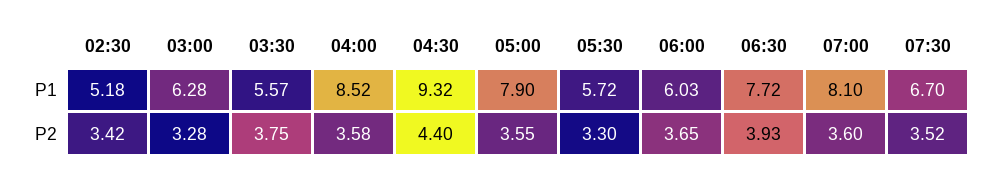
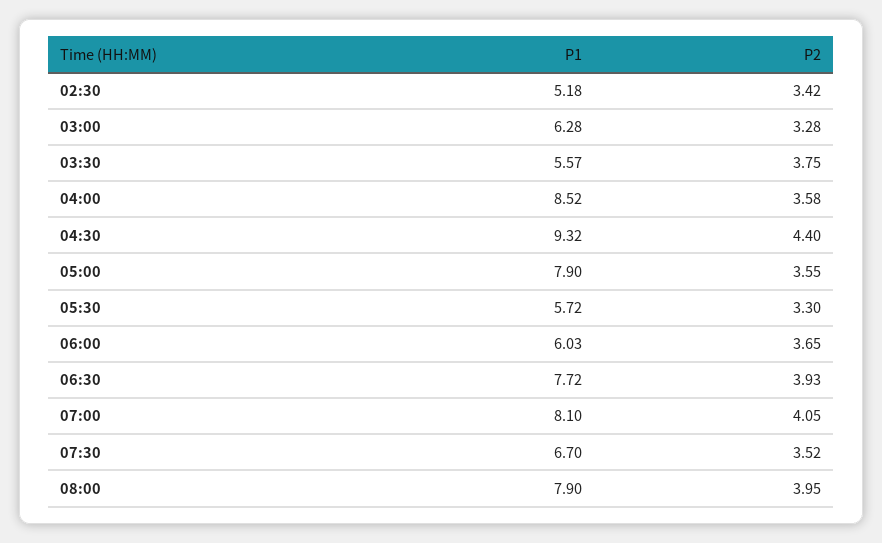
07:00, P2: 3.6 -> 4.05
08:00, P1: none -> 7.9
08:00, P2: none -> 3.95

